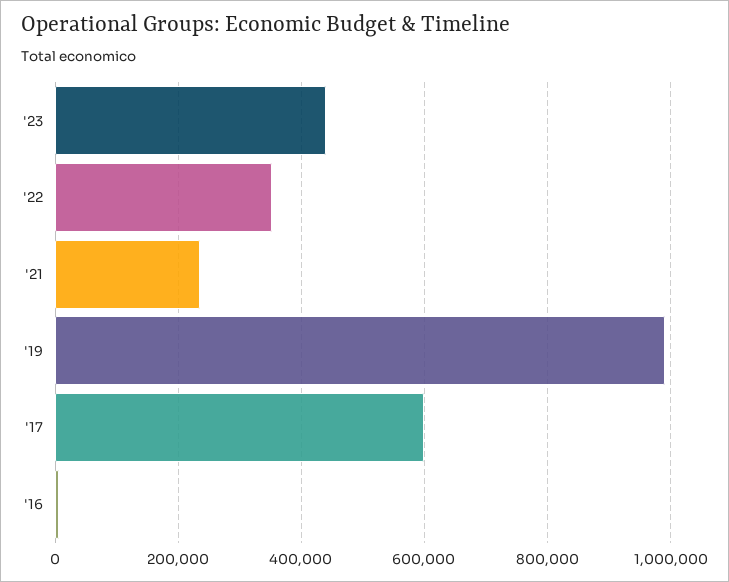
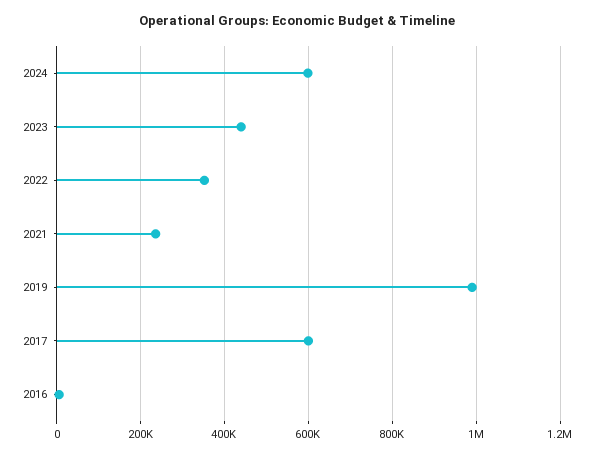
2024: none -> 600000

